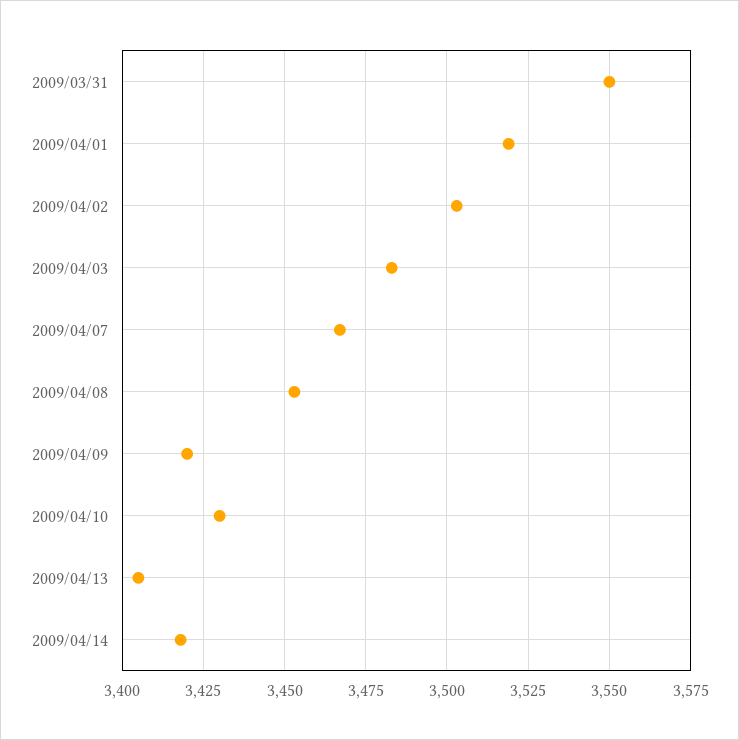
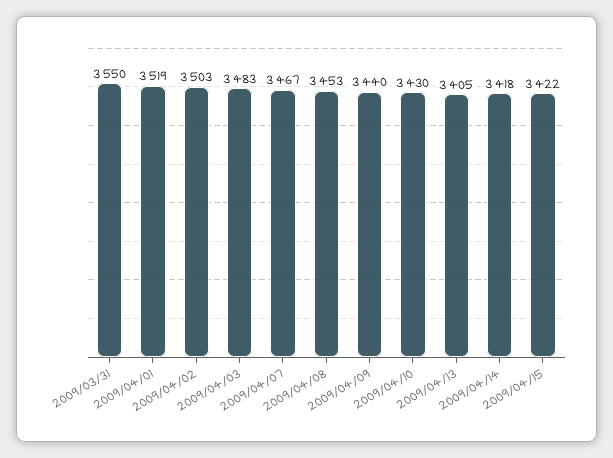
2009/04/09: 3420 -> 3440
2009/04/15: none -> 3422

